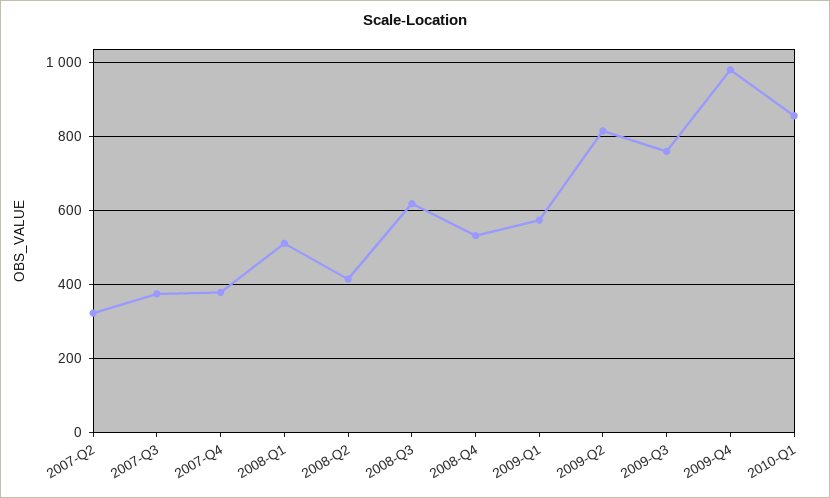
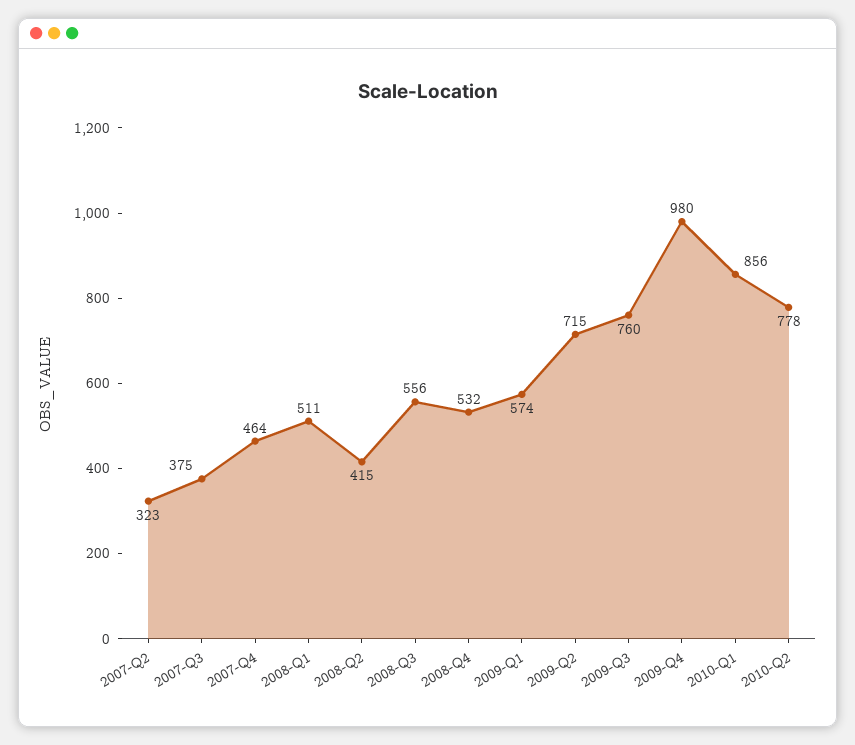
2007-Q4: 380 -> 464
2008-Q3: 620 -> 556
2009-Q2: 820 -> 715
2010-Q2: none -> 778

